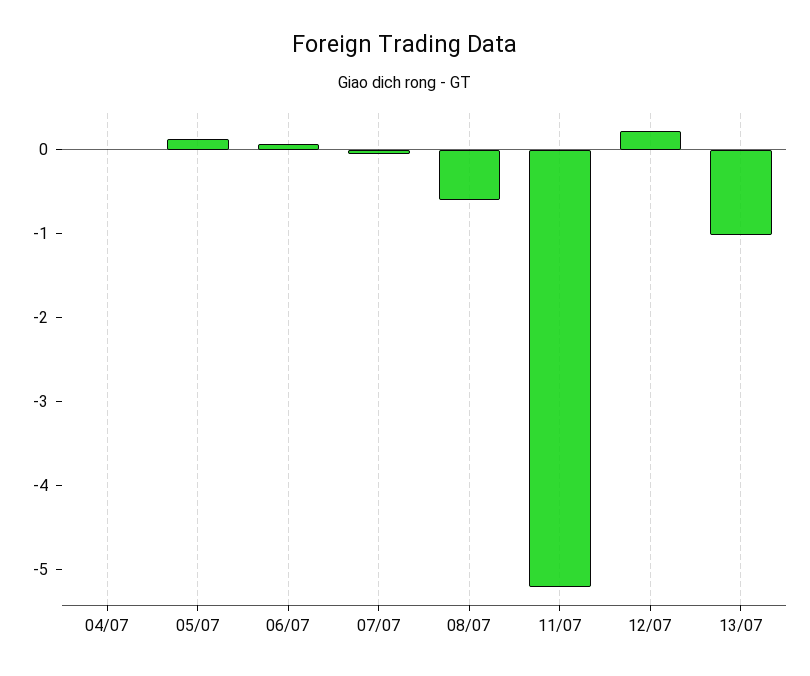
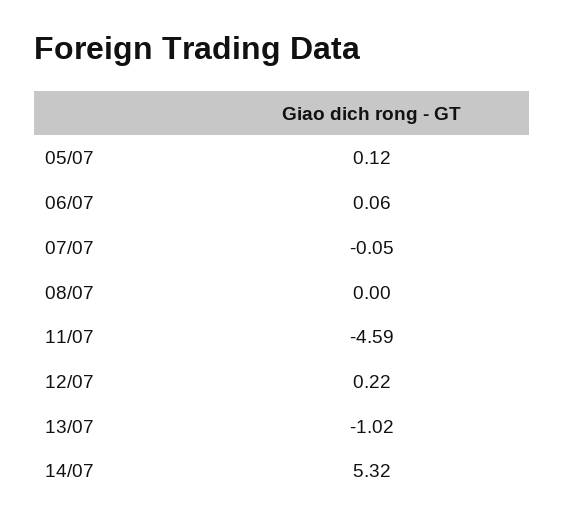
04/07: 0 -> none
08/07: -0.6 -> 0
11/07: -5.2 -> -4.59
14/07: none -> 5.32

